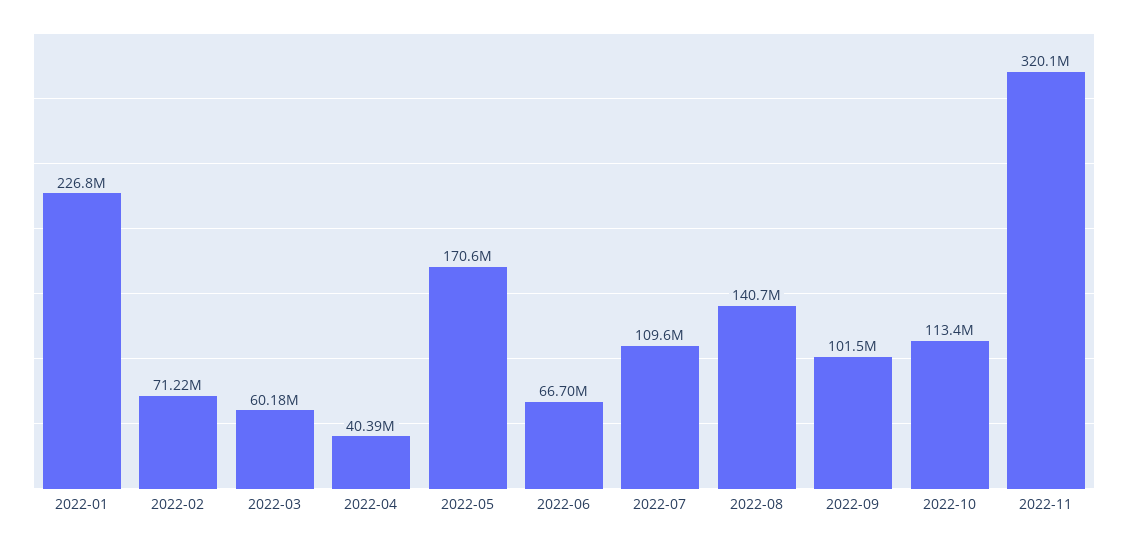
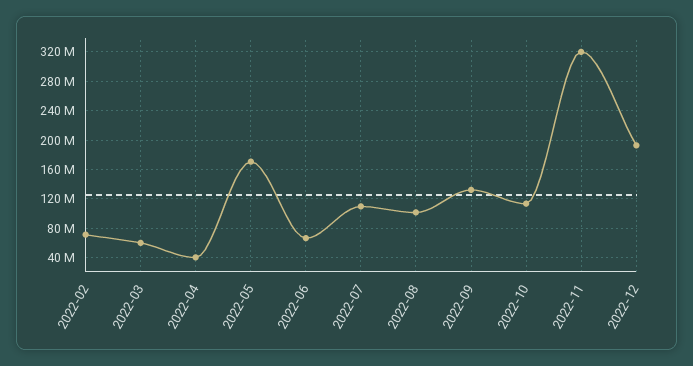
2022-01: 226800000 -> none
2022-08: 140700000 -> 100000000
2022-09: 101500000 -> 130000000
2022-12: none -> 190000000

